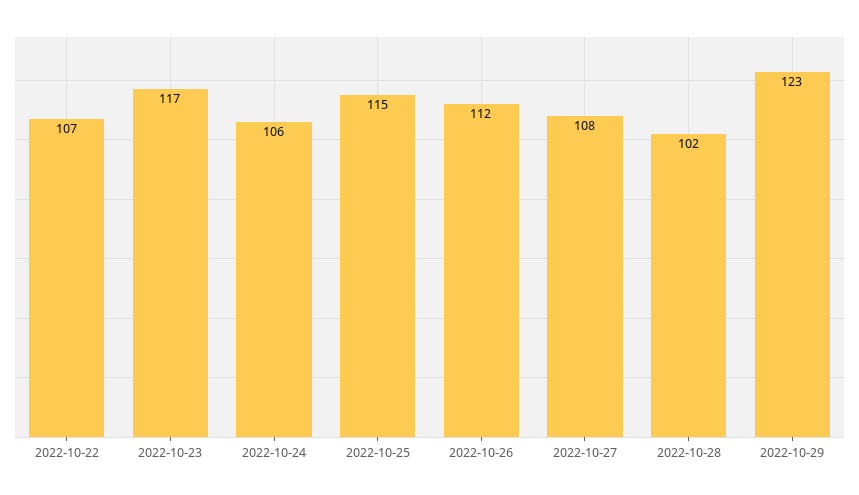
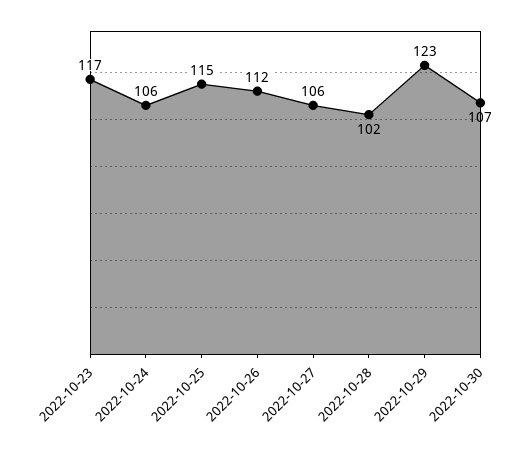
2022-10-22: 107 -> none
2022-10-27: 108 -> 106
2022-10-30: none -> 107

